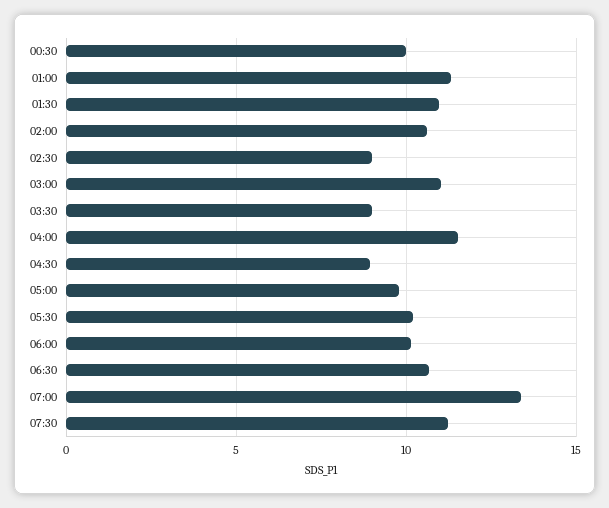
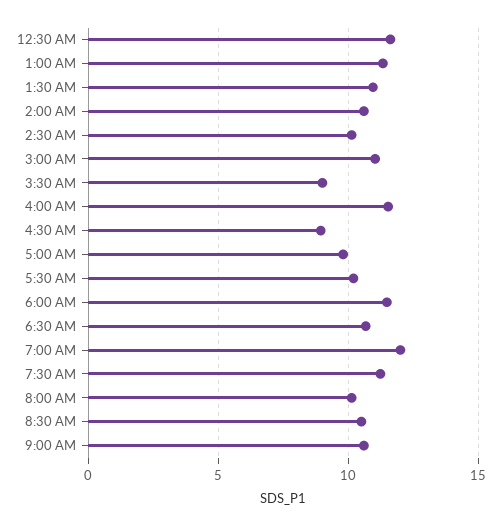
00:30: 10 -> 11.5
02:30: 9 -> 10
06:00: 10 -> 11.5
07:00: 13.5 -> 12
8:00 AM: none -> 10
8:30 AM: none -> 10.5
9:00 AM: none -> 10.5

